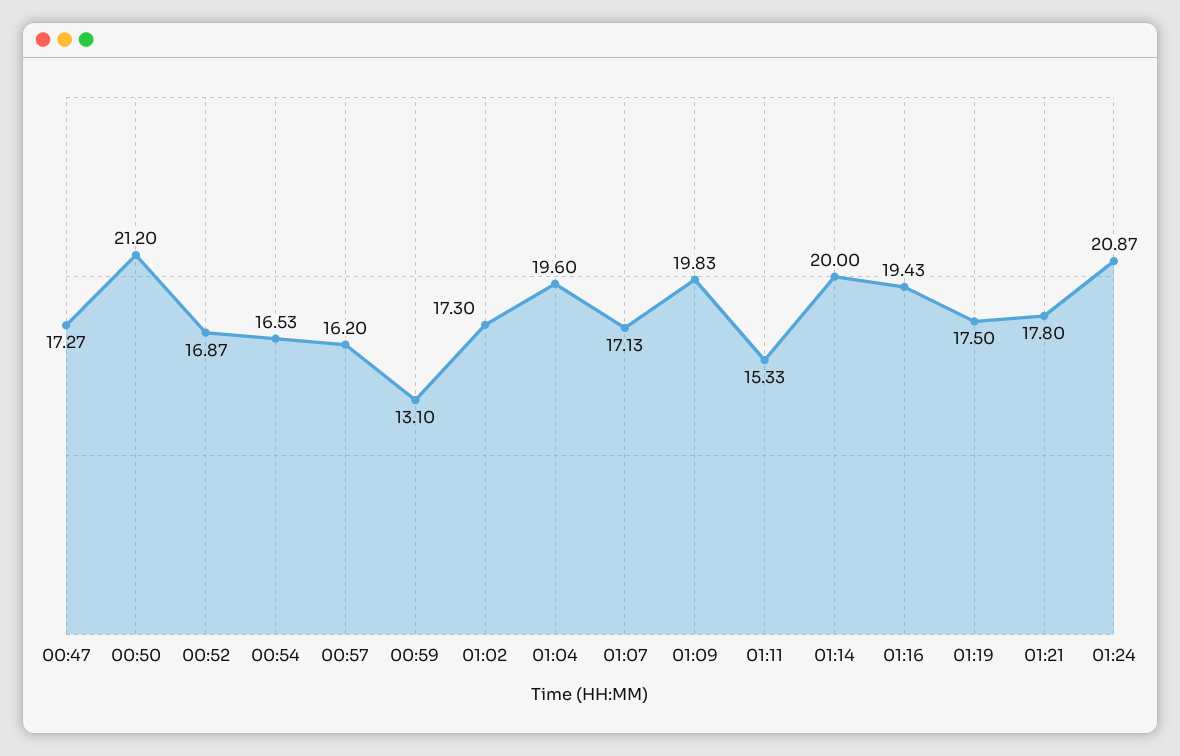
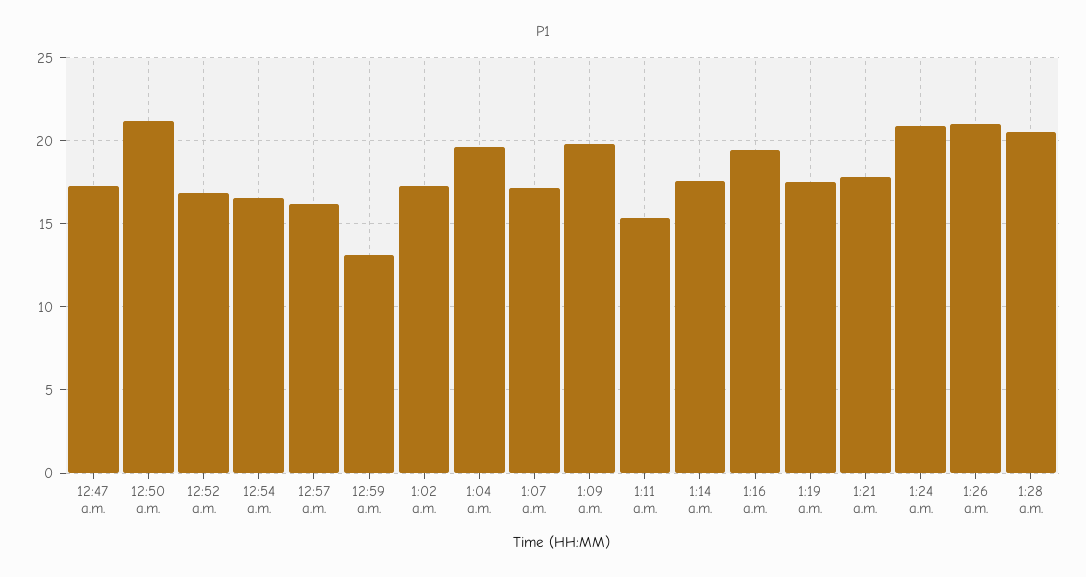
01:14: 20 -> 17.5
1:26 a.m.: none -> 21
1:28 a.m.: none -> 20.5

